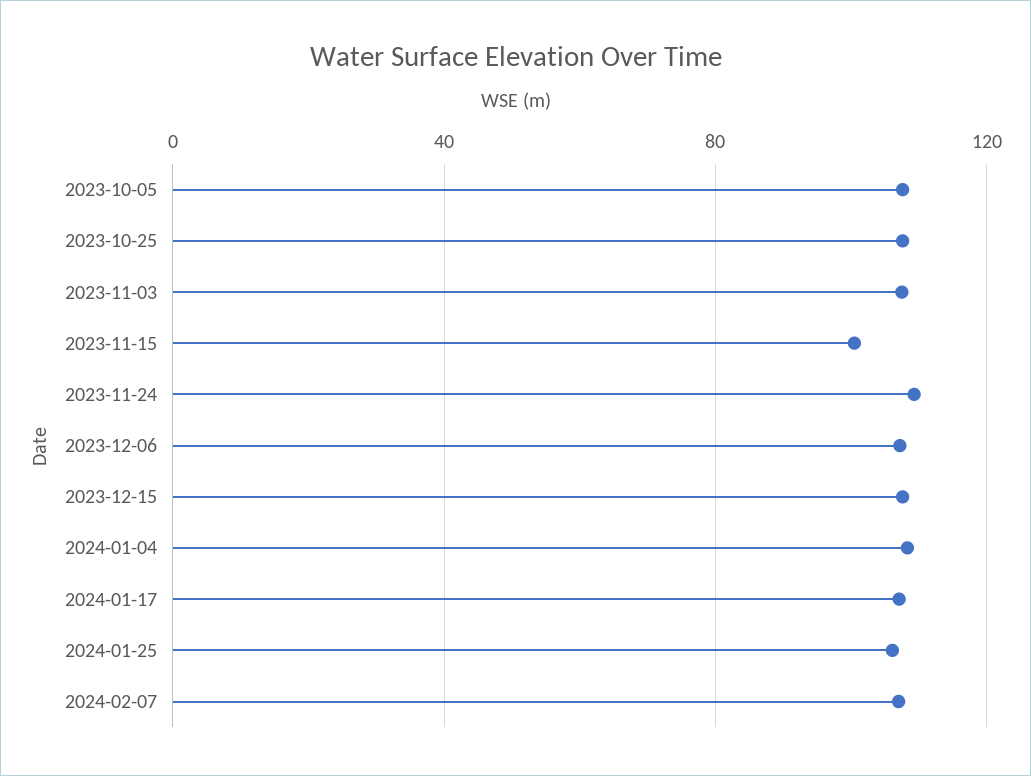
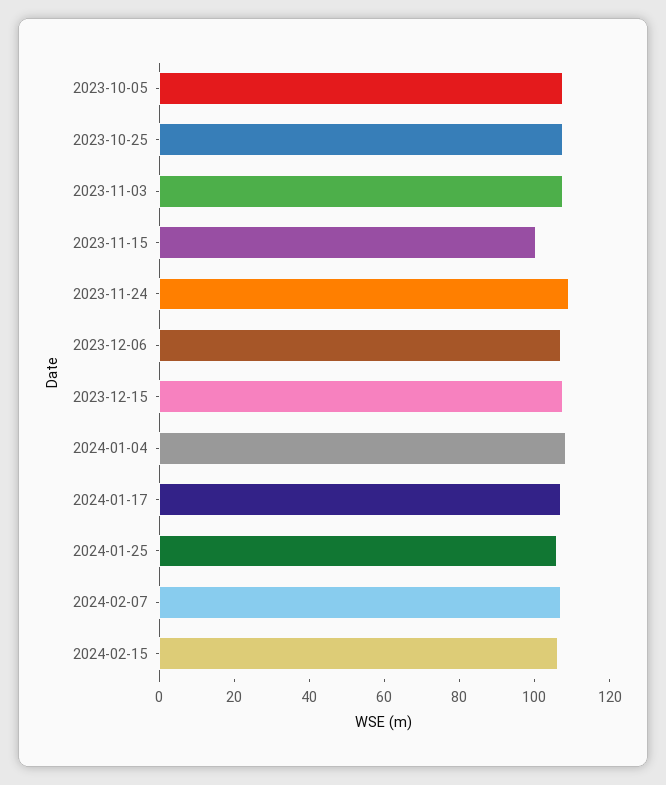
2024-02-15: none -> 105

